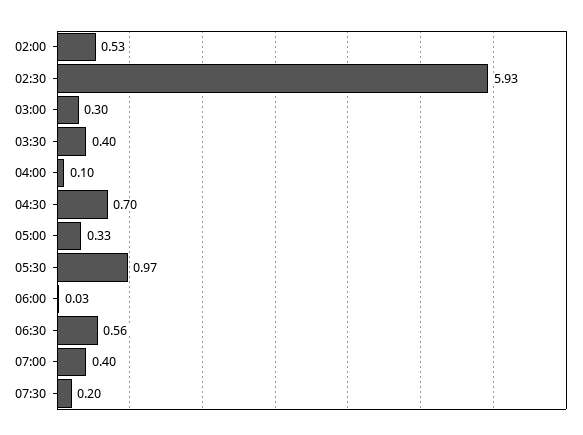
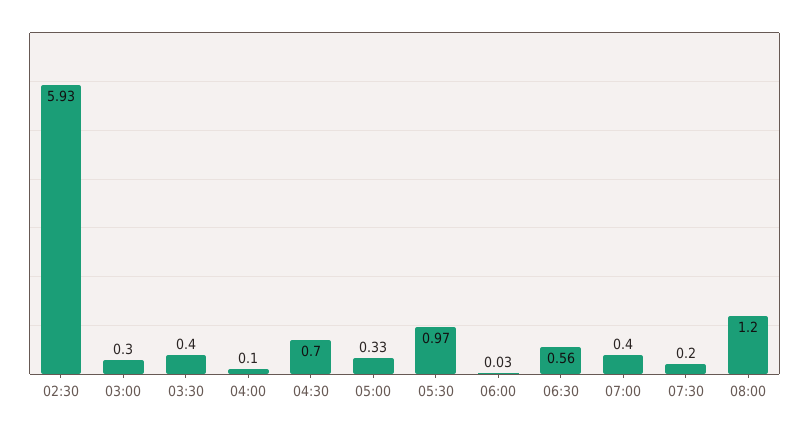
02:00: 0.53 -> none
08:00: none -> 1.2

